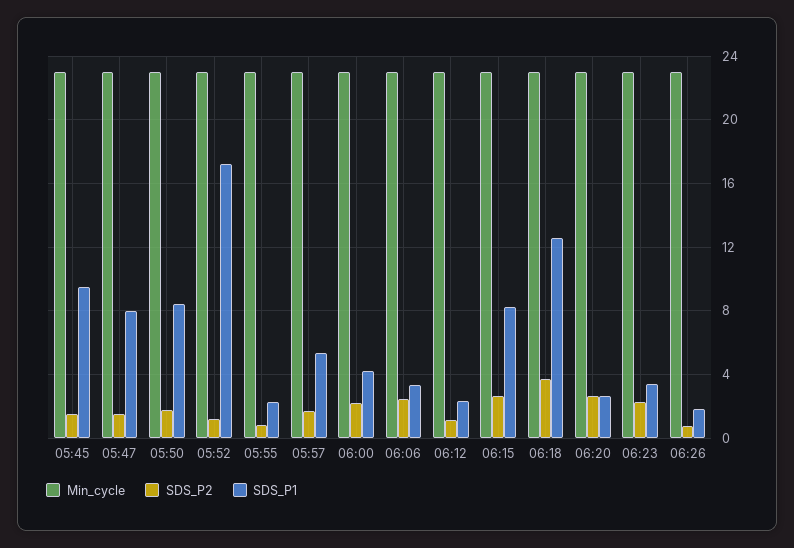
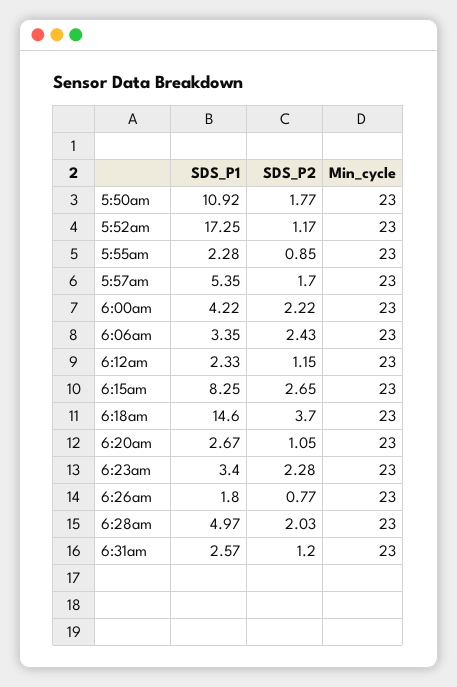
Min_cycle, 05:45: 23 -> none
SDS_P2, 05:45: 1.5 -> none
SDS_P1, 05:45: 9.5 -> none
Min_cycle, 05:47: 23 -> none
SDS_P2, 05:47: 1.5 -> none
SDS_P1, 05:47: 8 -> none
SDS_P1, 05:50: 8.5 -> 10.92
SDS_P1, 06:18: 12.5 -> 14.6
SDS_P2, 06:20: 2.5 -> 1.05
SDS_P1, 6:28am: none -> 4.97
SDS_P2, 6:28am: none -> 2.03
Min_cycle, 6:28am: none -> 23
SDS_P1, 6:31am: none -> 2.57
SDS_P2, 6:31am: none -> 1.2
Min_cycle, 6:31am: none -> 23

